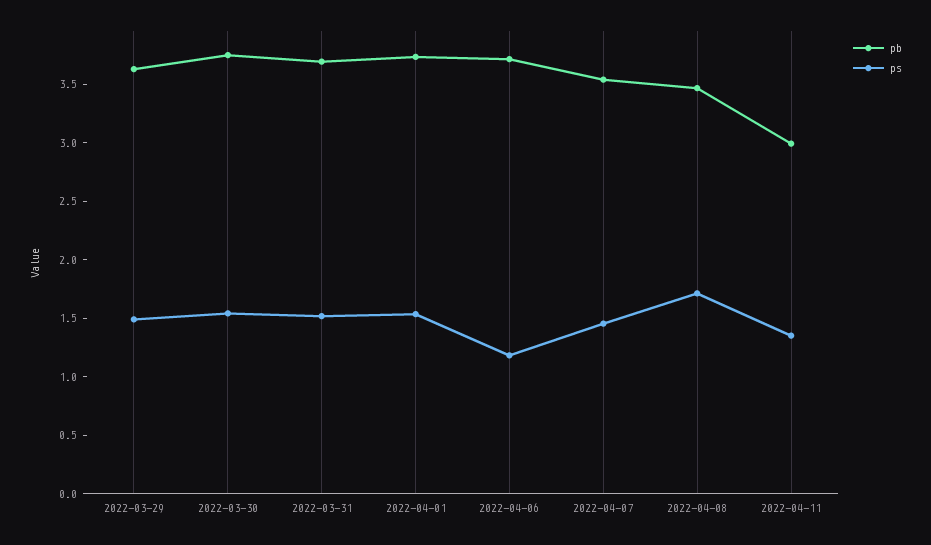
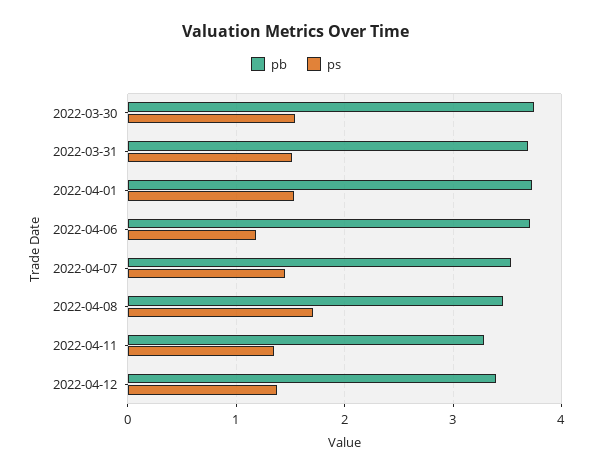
pb, 2022-03-29: 3.6 -> none
ps, 2022-03-29: 1.5 -> none
pb, 2022-04-11: 3 -> 3.3
pb, 2022-04-12: none -> 3.4
ps, 2022-04-12: none -> 1.4

